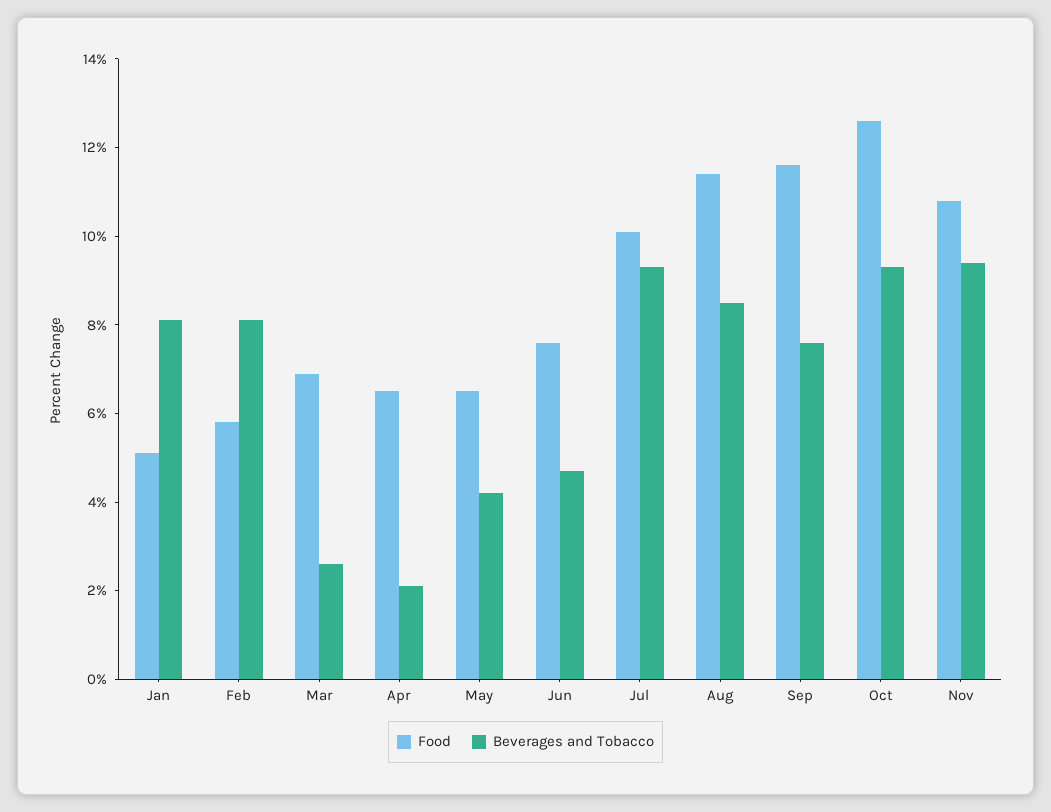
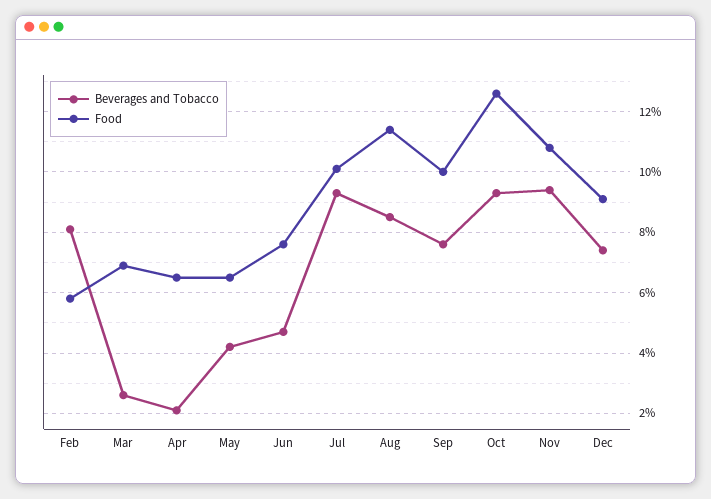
Food, Jan: 5 -> none
Beverages and Tobacco, Jan: 8 -> none
Food, Sep: 11.5 -> 10
Beverages and Tobacco, Dec: none -> 7.5
Food, Dec: none -> 9

